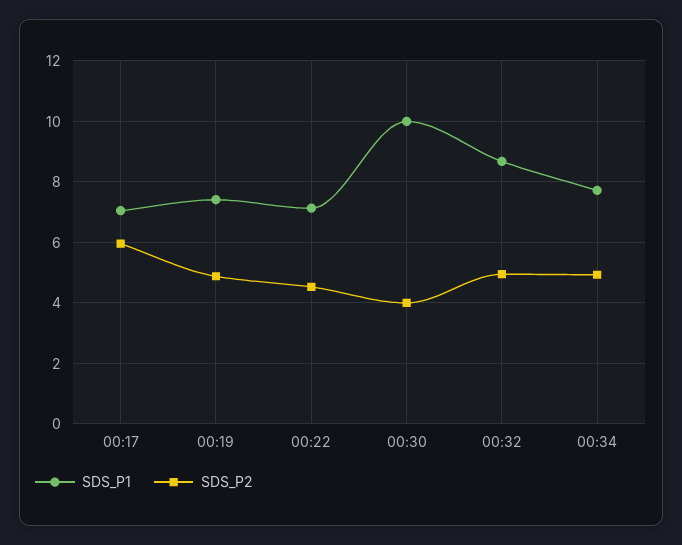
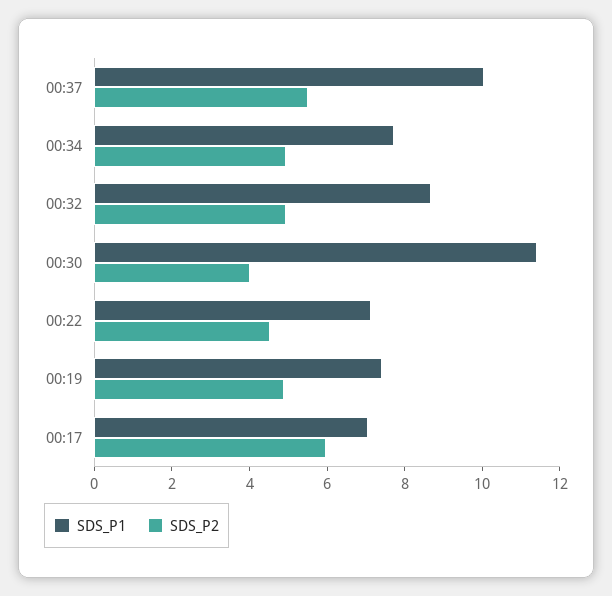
SDS_P1, 00:30: 10 -> 11.5
SDS_P1, 00:37: none -> 10
SDS_P2, 00:37: none -> 5.5

